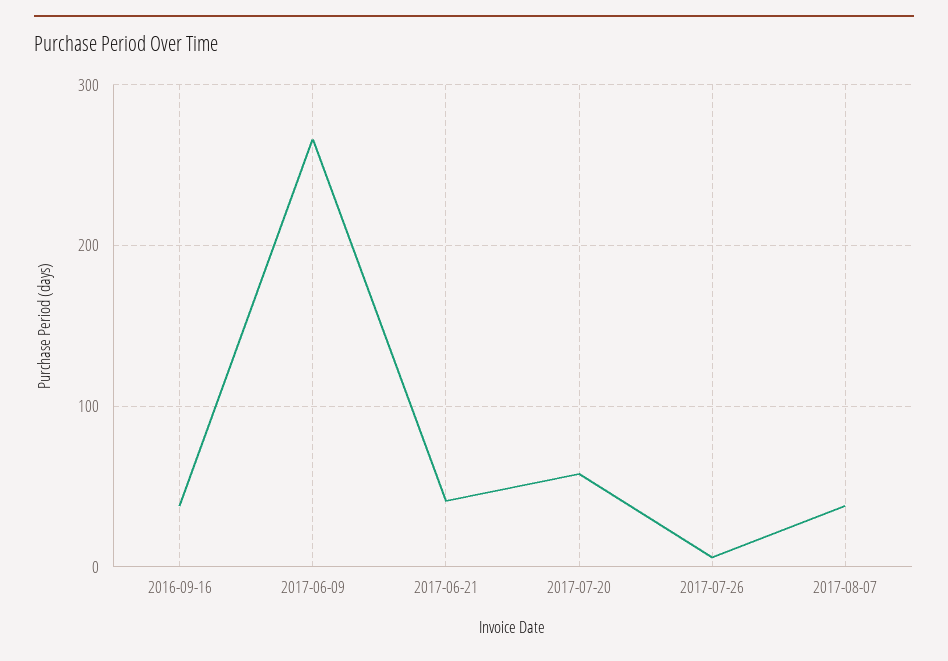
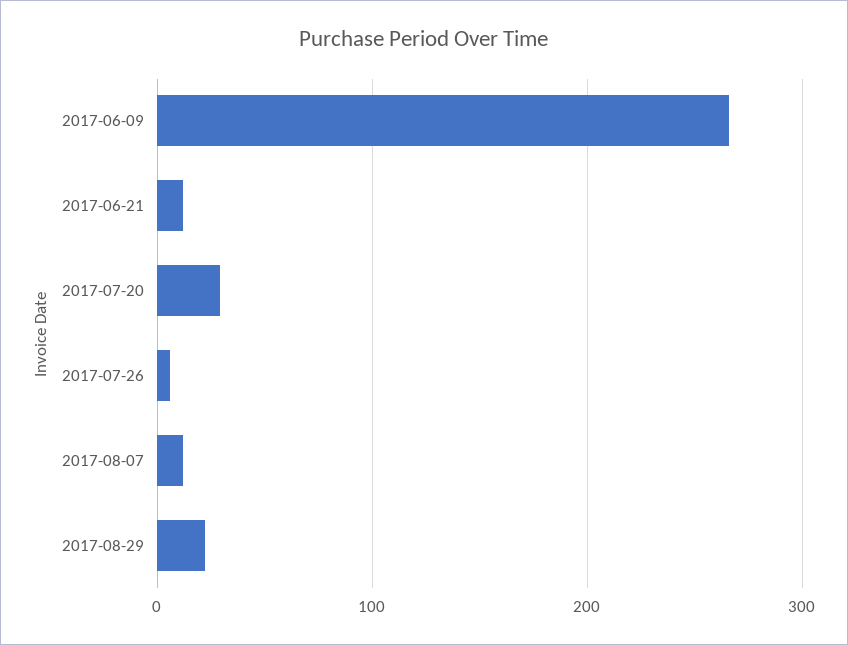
2016-09-16: 40 -> none
2017-06-21: 40 -> 10
2017-07-20: 60 -> 30
2017-08-07: 40 -> 10
2017-08-29: none -> 20

